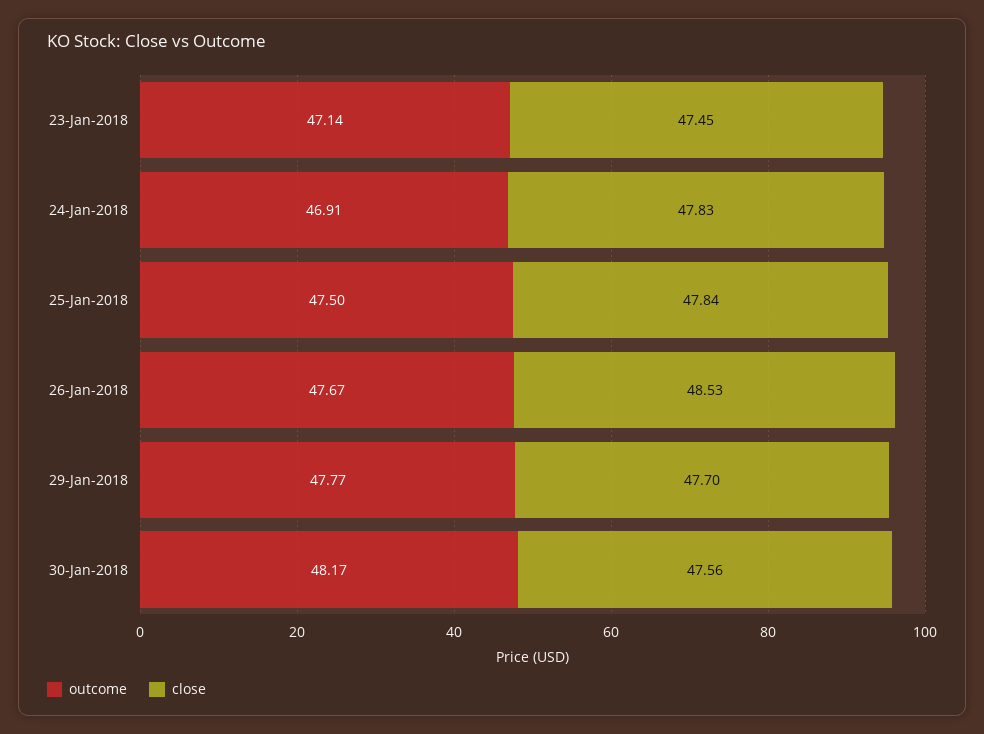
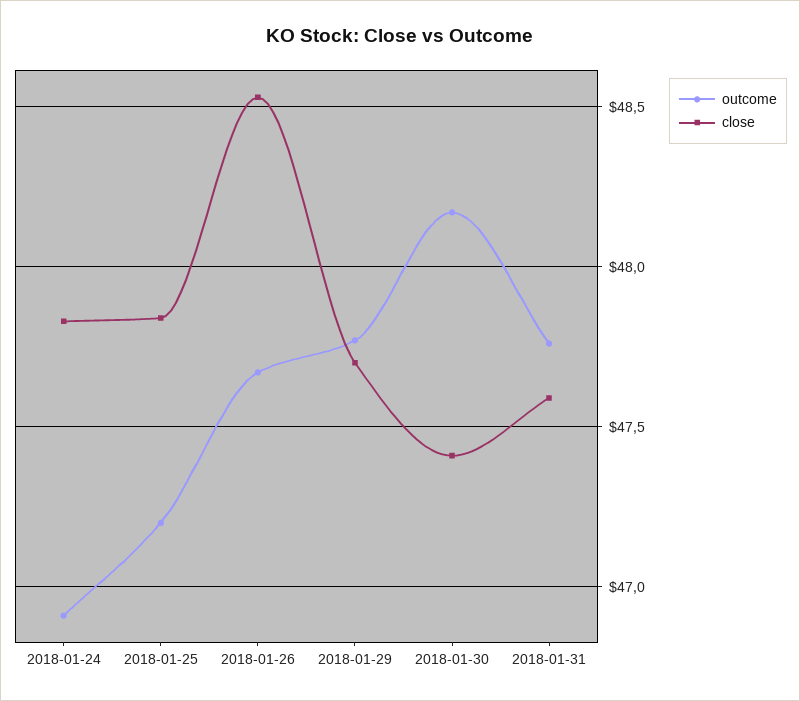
outcome, 23-Jan-2018: 47.14 -> none
close, 23-Jan-2018: 47.45 -> none
outcome, 25-Jan-2018: 47.5 -> 47.2
close, 30-Jan-2018: 47.56 -> 47.4
outcome, 2018-01-31: none -> 47.75
close, 2018-01-31: none -> 47.6

